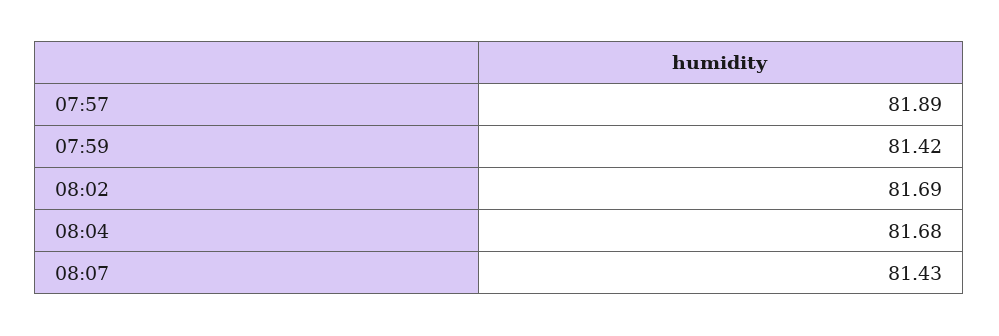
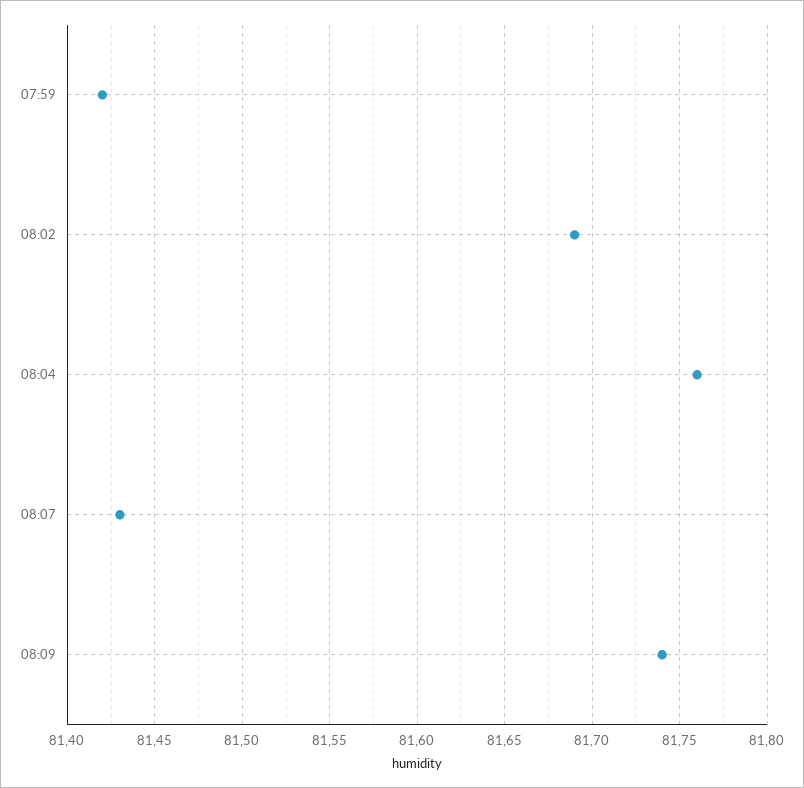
07:57: 81.89 -> none
08:04: 81.68 -> 81.76
08:09: none -> 81.74

